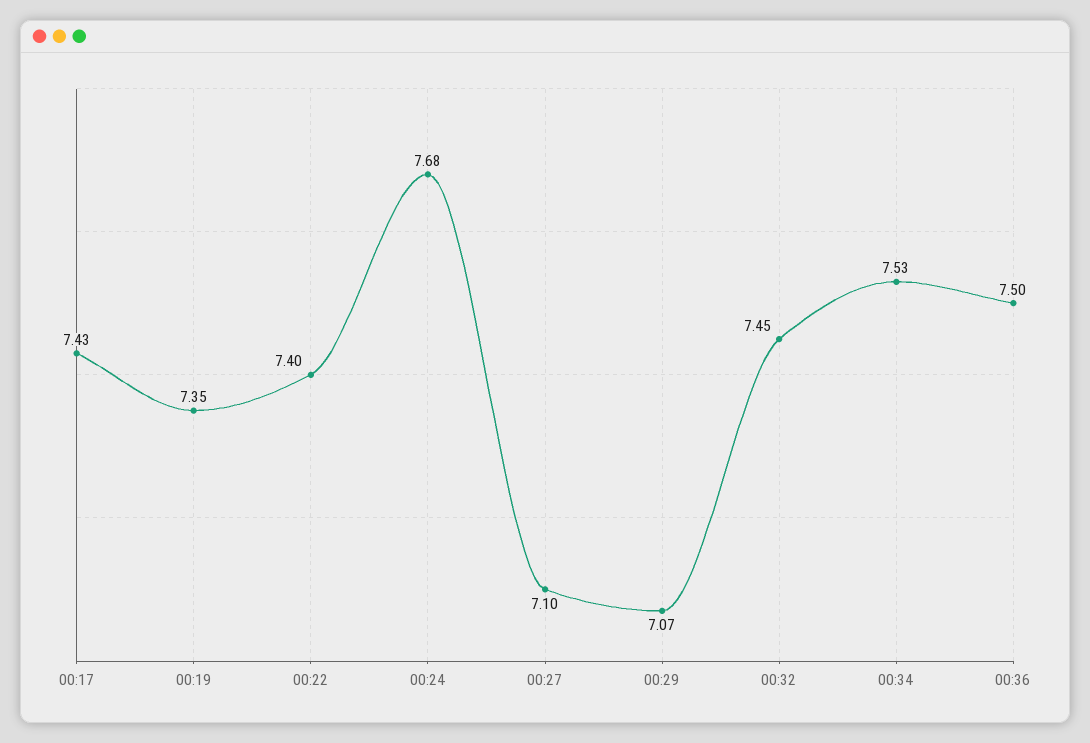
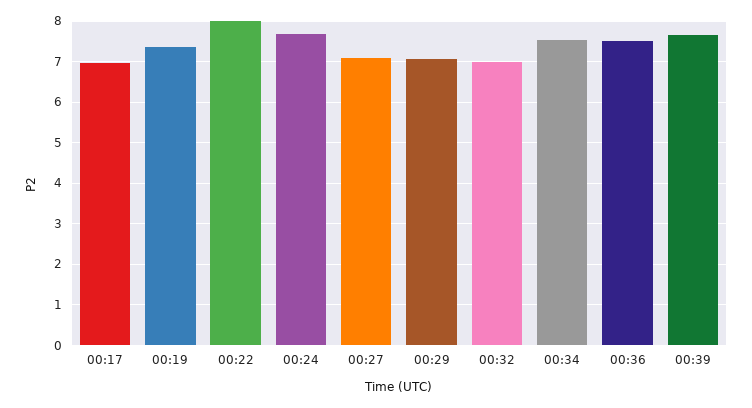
00:17: 7.43 -> 7
00:22: 7.4 -> 8
00:32: 7.45 -> 7
00:39: none -> 7.6

